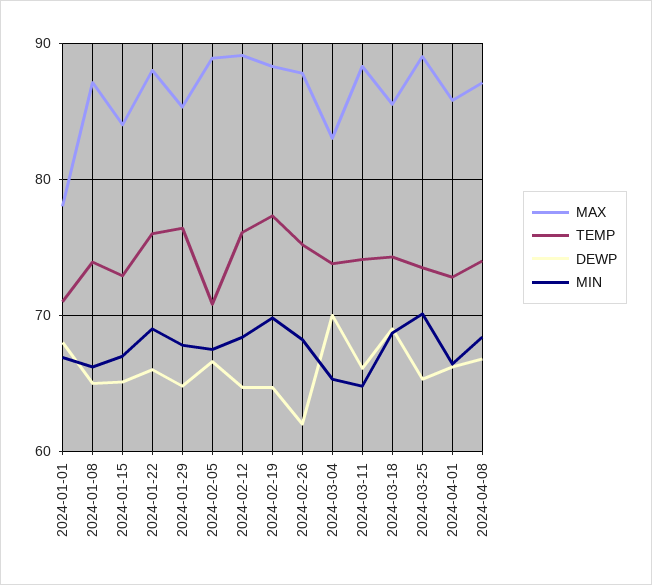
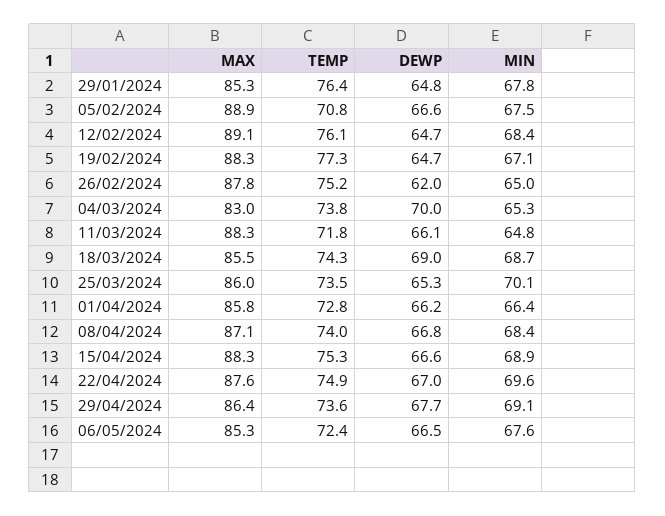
MAX, 2024-01-01: 78 -> none
TEMP, 2024-01-01: 71 -> none
DEWP, 2024-01-01: 68 -> none
MIN, 2024-01-01: 67 -> none
MAX, 2024-01-08: 87 -> none
TEMP, 2024-01-08: 74 -> none
DEWP, 2024-01-08: 65 -> none
MIN, 2024-01-08: 66 -> none
MAX, 2024-01-15: 84 -> none
TEMP, 2024-01-15: 73 -> none
DEWP, 2024-01-15: 65 -> none
MIN, 2024-01-15: 67 -> none
MAX, 2024-01-22: 88 -> none
TEMP, 2024-01-22: 76 -> none
DEWP, 2024-01-22: 66 -> none
MIN, 2024-01-22: 69 -> none
MIN, 2024-02-19: 70 -> 67.1
MIN, 2024-02-26: 68 -> 65
TEMP, 2024-03-11: 74 -> 71.8
MAX, 2024-03-25: 89 -> 86
MAX, 15/04/2024: none -> 88.3
TEMP, 15/04/2024: none -> 75.3
DEWP, 15/04/2024: none -> 66.6
MIN, 15/04/2024: none -> 68.9
MAX, 22/04/2024: none -> 87.6
TEMP, 22/04/2024: none -> 74.9
DEWP, 22/04/2024: none -> 67
MIN, 22/04/2024: none -> 69.6
MAX, 29/04/2024: none -> 86.4
TEMP, 29/04/2024: none -> 73.6
DEWP, 29/04/2024: none -> 67.7
MIN, 29/04/2024: none -> 69.1
MAX, 06/05/2024: none -> 85.3
TEMP, 06/05/2024: none -> 72.4
DEWP, 06/05/2024: none -> 66.5
MIN, 06/05/2024: none -> 67.6

